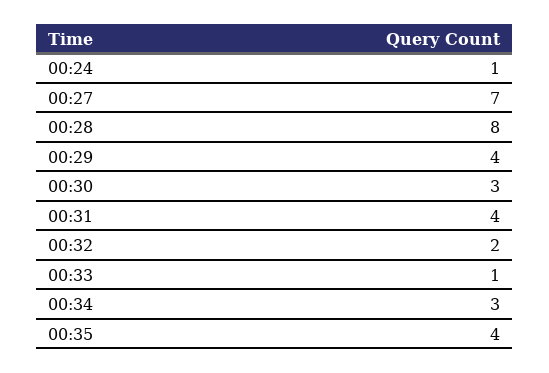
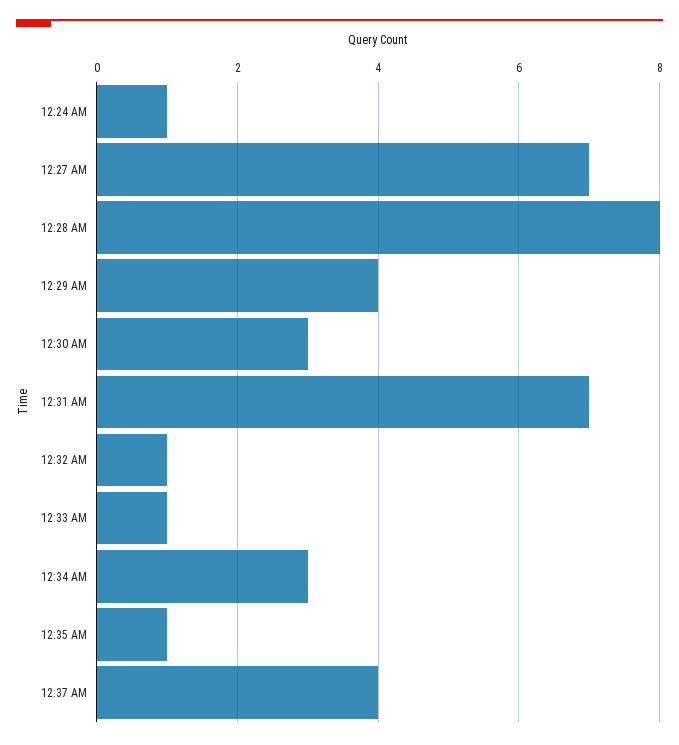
00:31: 4 -> 7
00:32: 2 -> 1
00:35: 4 -> 1
12:37 AM: none -> 4

